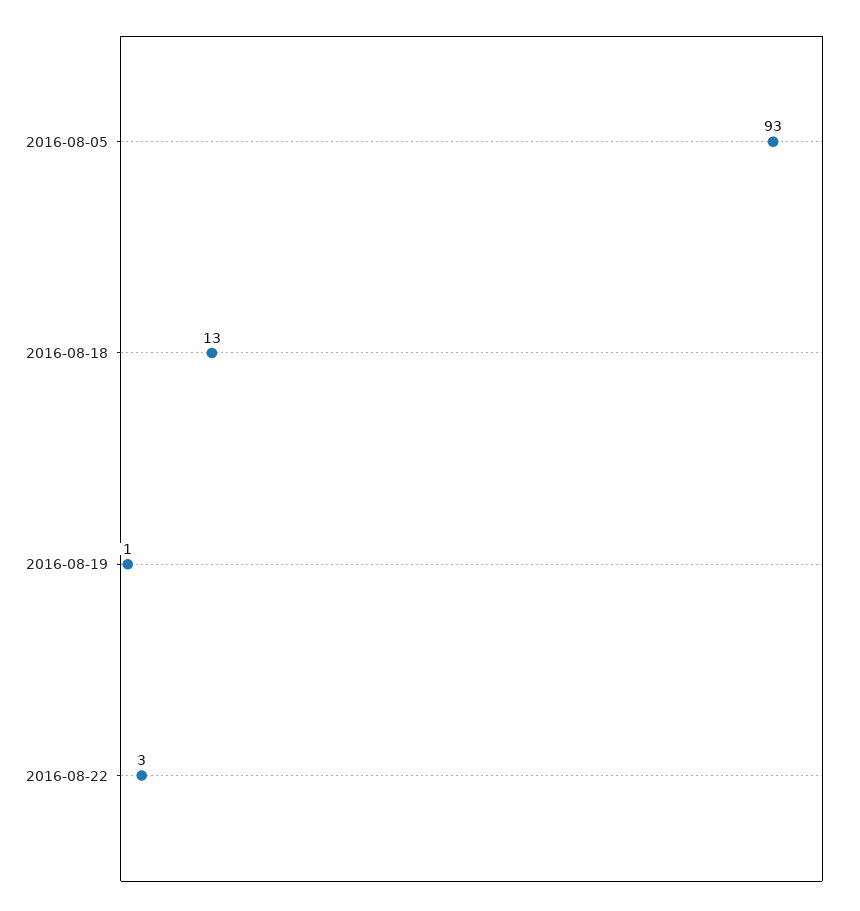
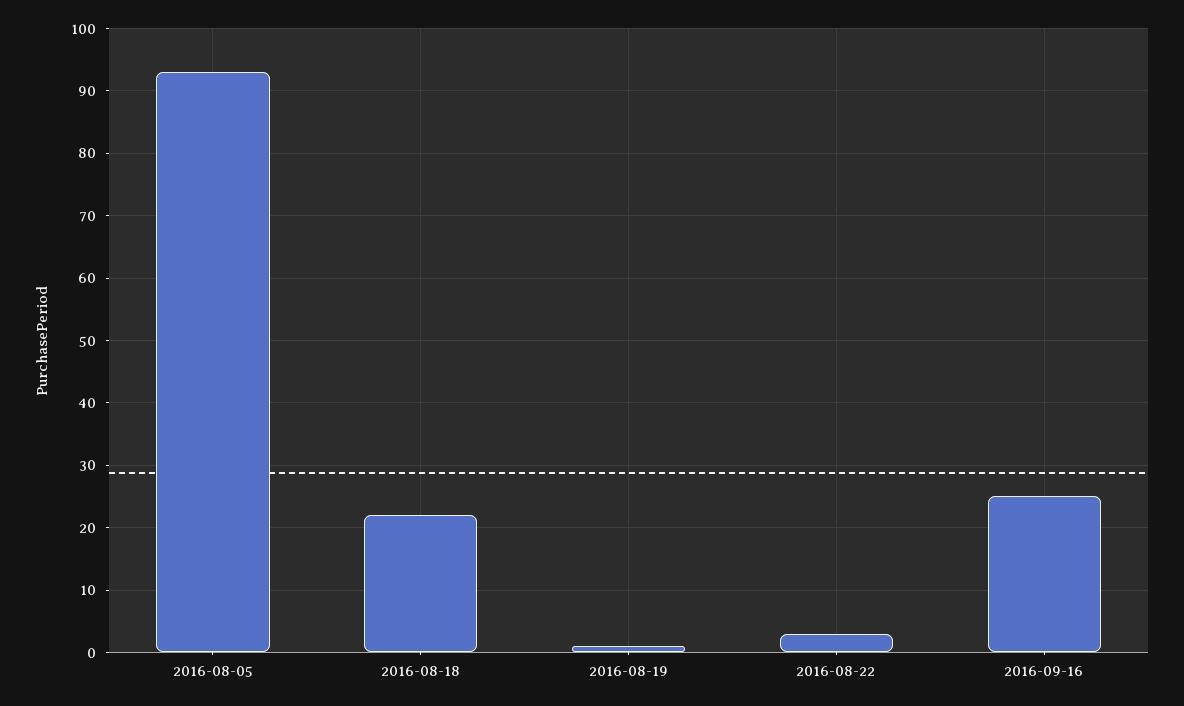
2016-08-18: 13 -> 22
2016-09-16: none -> 25

